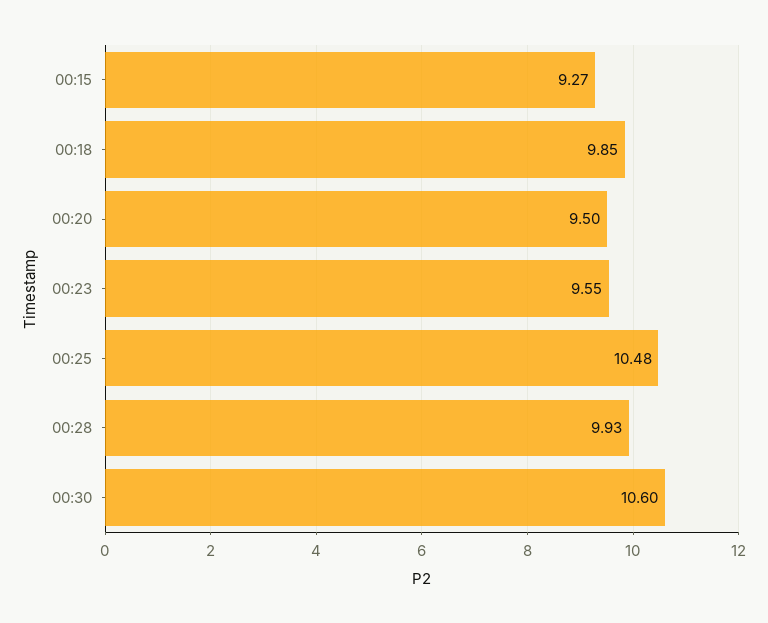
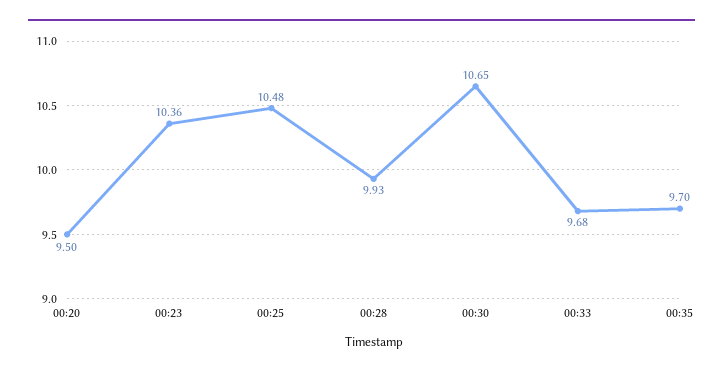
00:15: 9.27 -> none
00:18: 9.85 -> none
00:23: 9.55 -> 10.36
00:30: 10.6 -> 10.65
00:33: none -> 9.68
00:35: none -> 9.7

